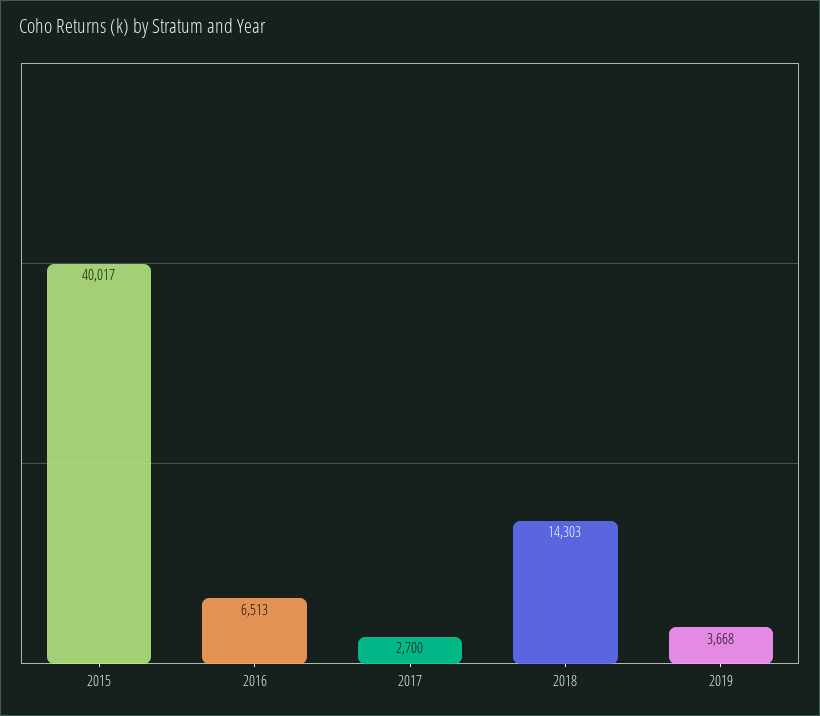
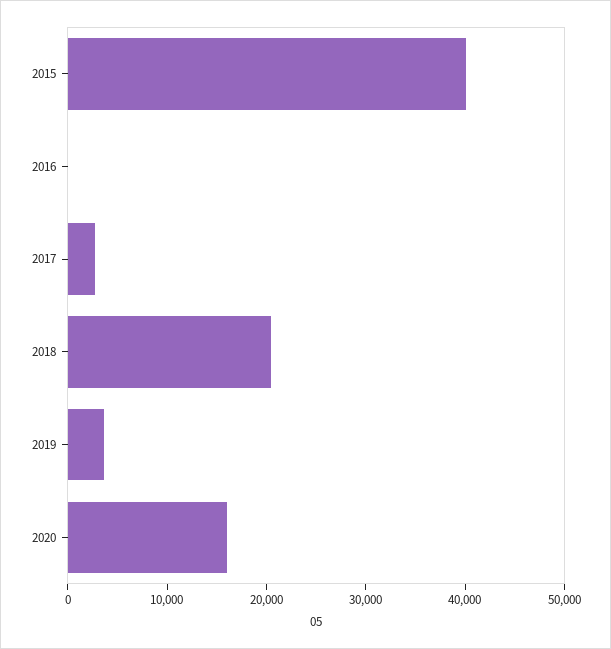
2016: 6513 -> 0
2018: 14303 -> 20000
2020: none -> 16000

